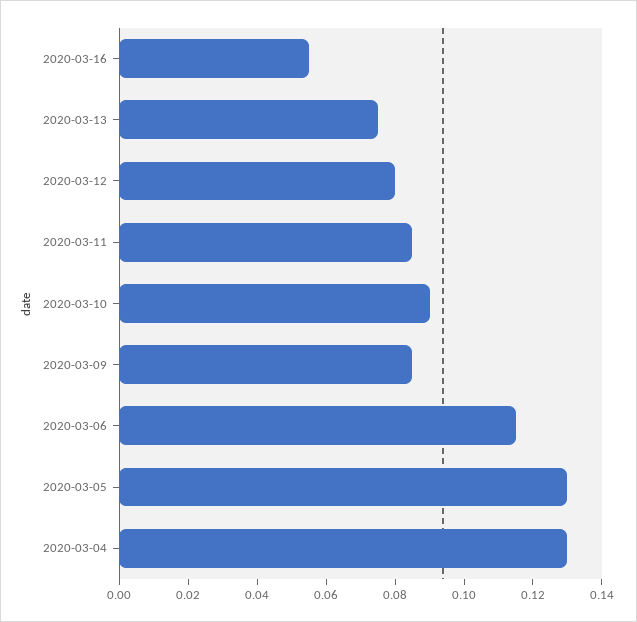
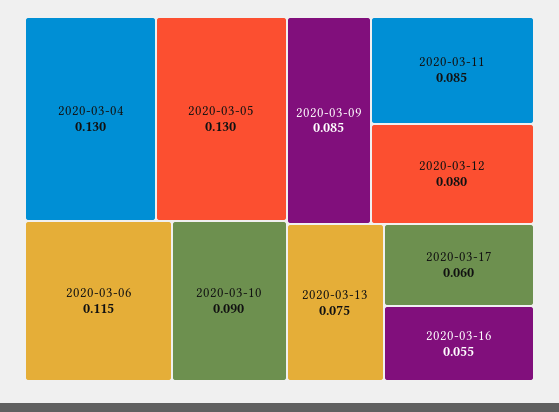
2020-03-17: none -> 0.06

